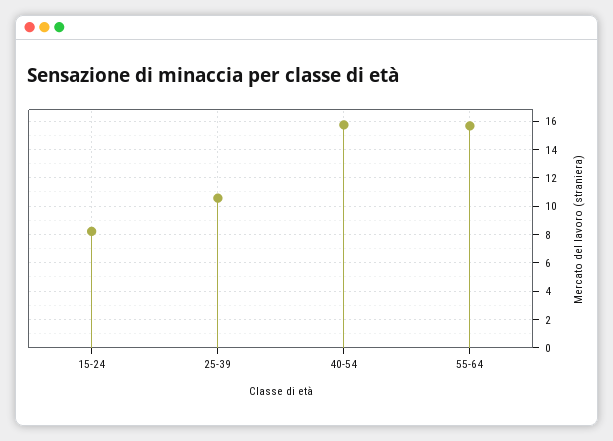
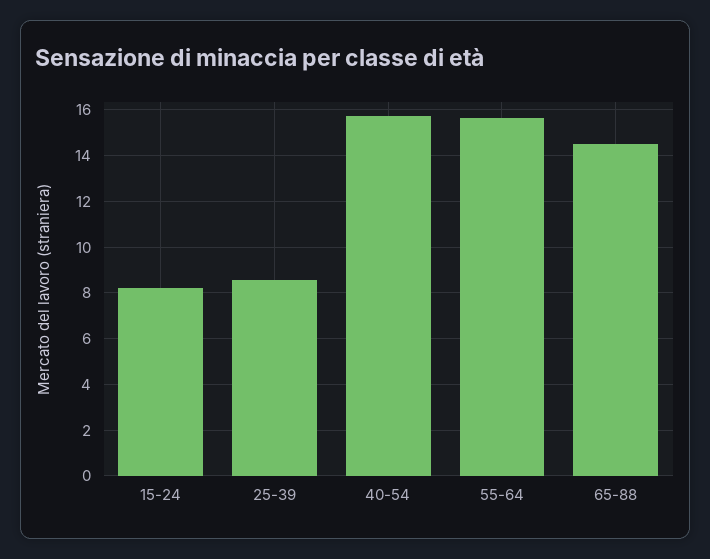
25-39: 10.5 -> 8.5
65-88: none -> 14.5

